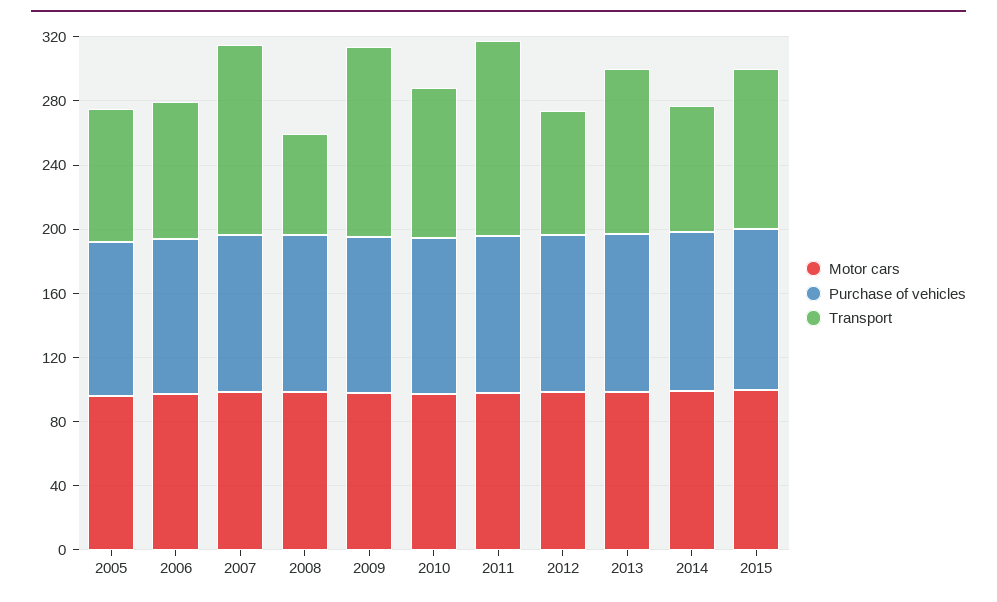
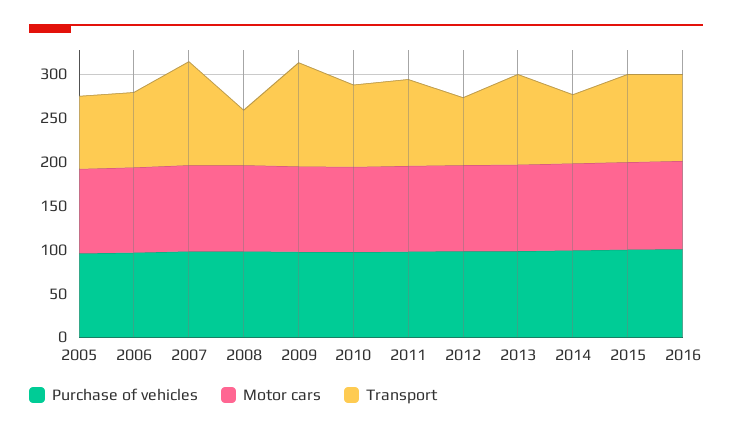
Transport, 2011: 120 -> 100
Purchase of vehicles, 2016: none -> 100
Motor cars, 2016: none -> 100
Transport, 2016: none -> 100

